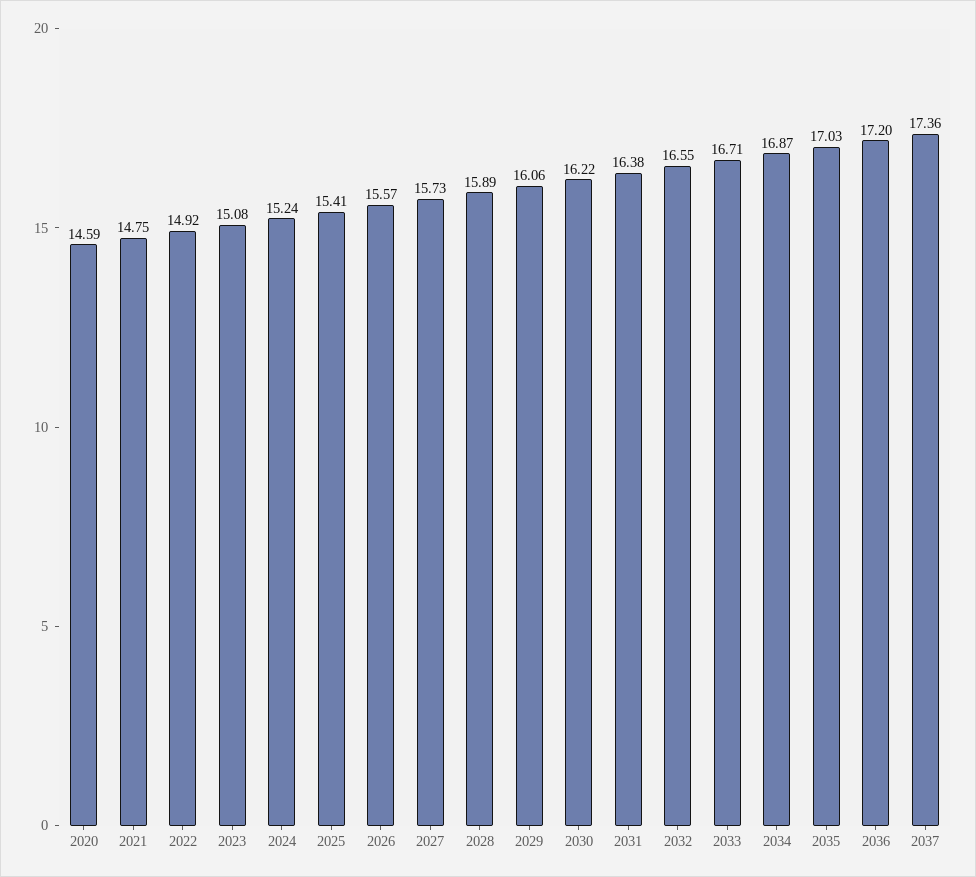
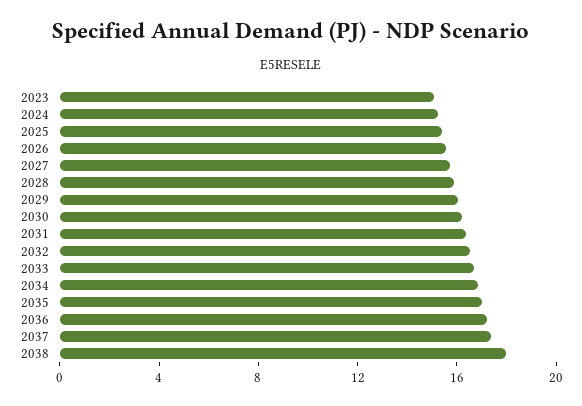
2020: 14.59 -> none
2021: 14.75 -> none
2022: 14.92 -> none
2038: none -> 18

